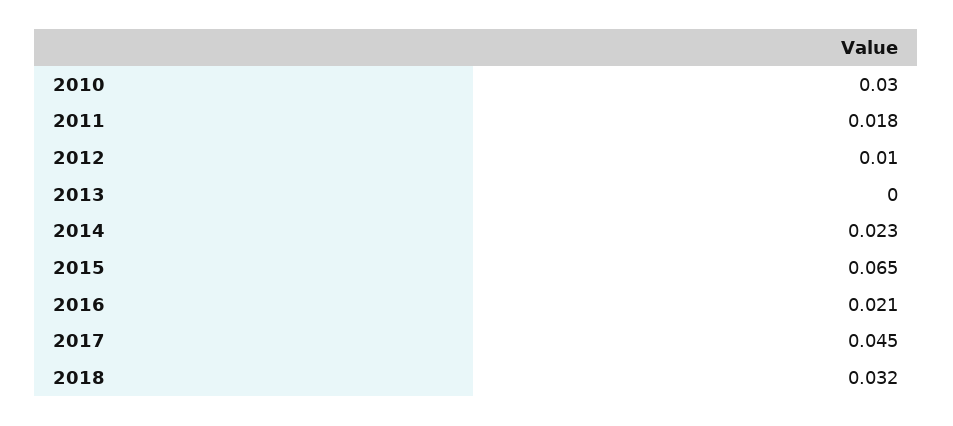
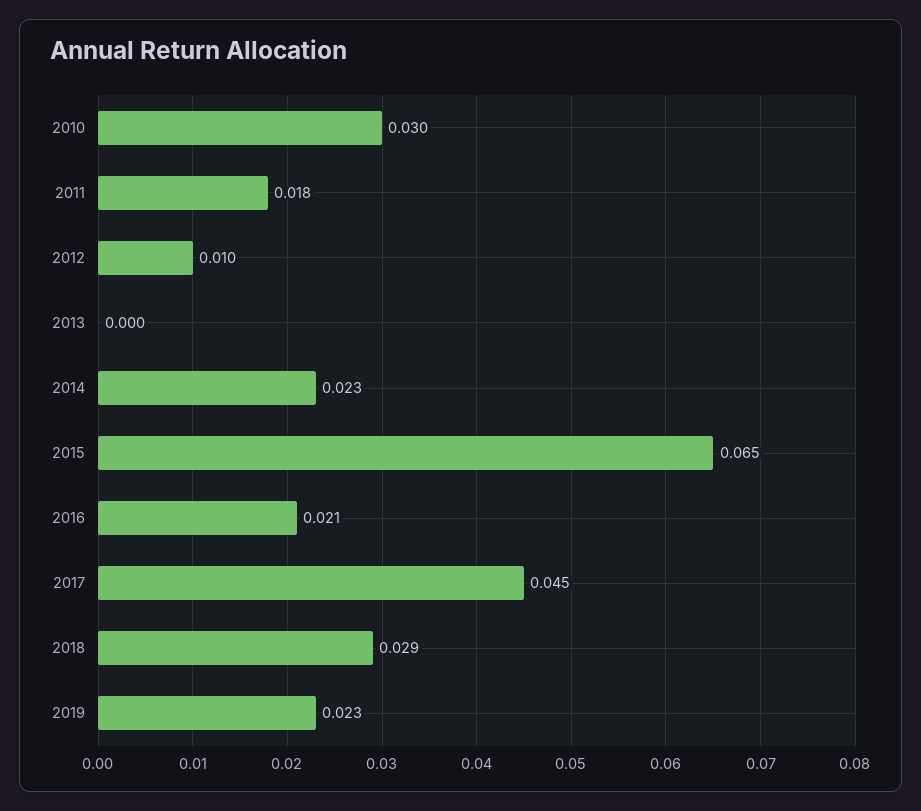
2018: 0.032 -> 0.029
2019: none -> 0.023

